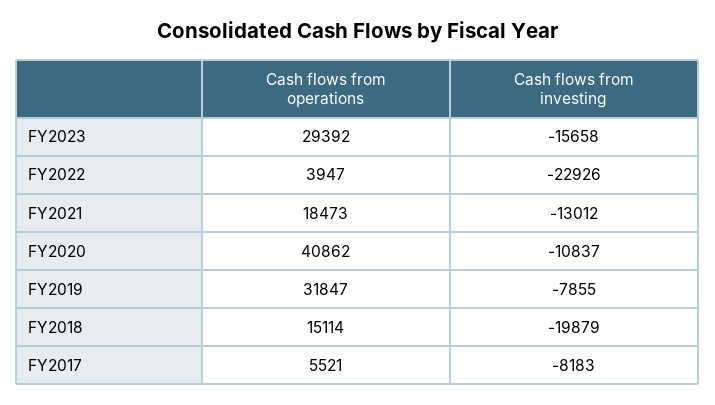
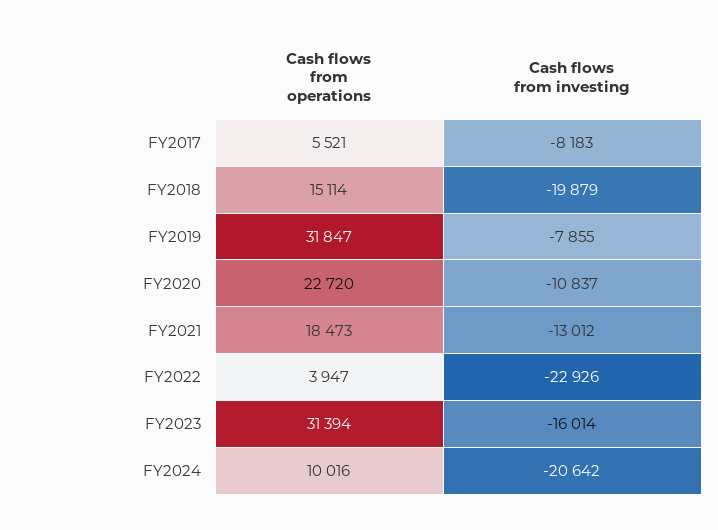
Cash flows from operations, FY2023: 29392 -> 31394
Cash flows from investing, FY2023: -15658 -> -16014
Cash flows from operations, FY2020: 40862 -> 22720
Cash flows from operations, FY2024: none -> 10016
Cash flows from investing, FY2024: none -> -20642

